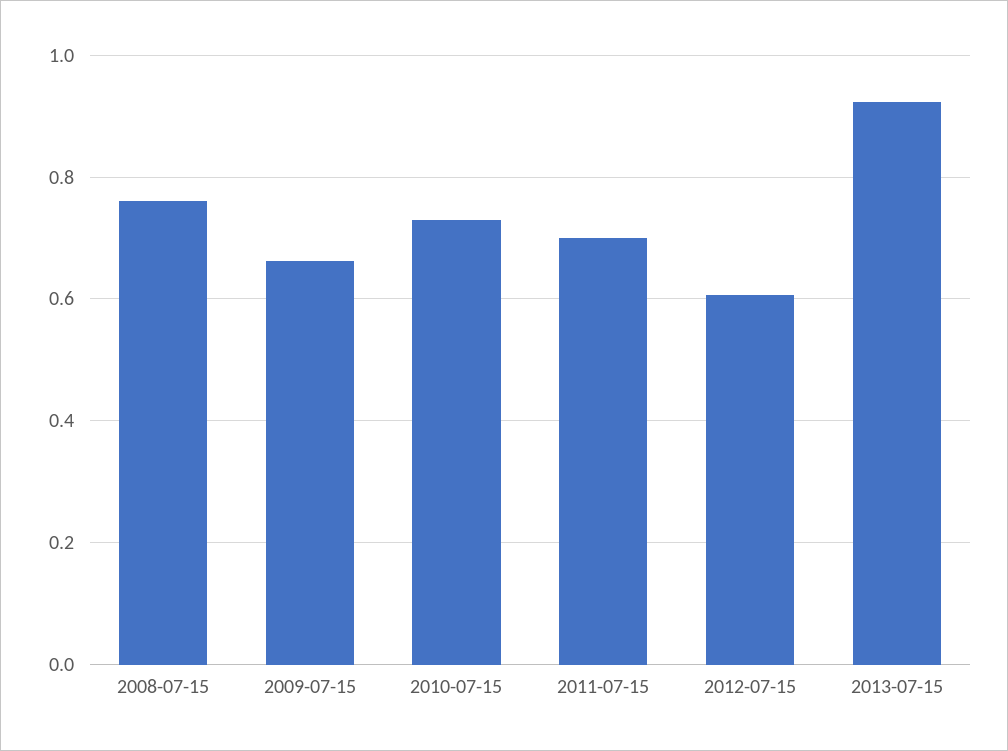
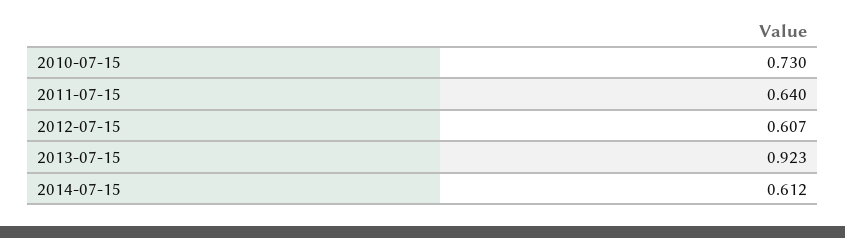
2008-07-15: 0.76 -> none
2009-07-15: 0.66 -> none
2011-07-15: 0.7 -> 0.64
2014-07-15: none -> 0.612

